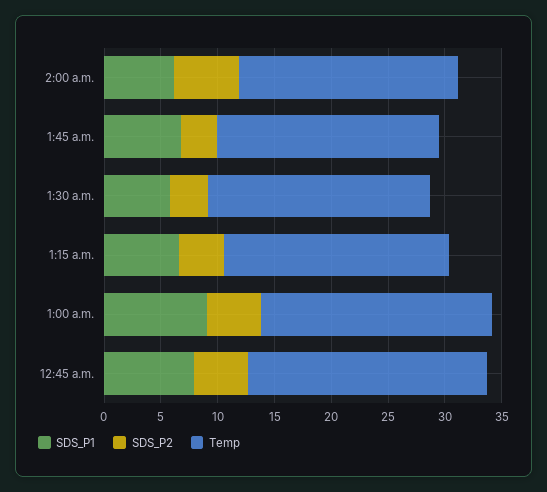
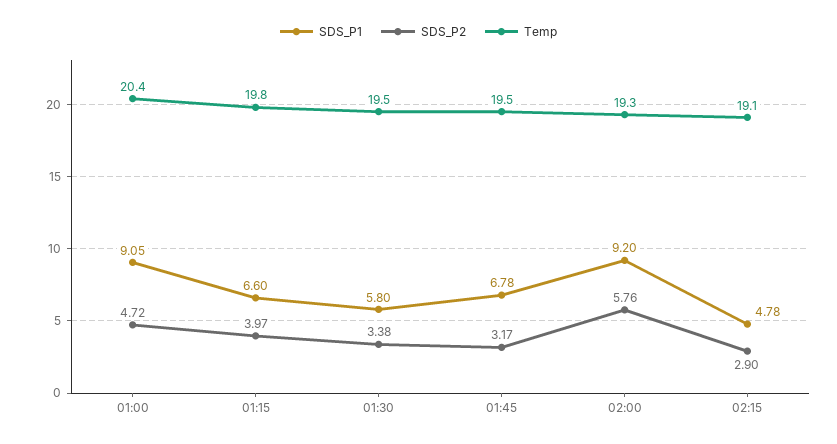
SDS_P1, 2:00 a.m.: 6 -> 9.2
SDS_P1, 12:45 a.m.: 8 -> none
SDS_P2, 12:45 a.m.: 5 -> none
Temp, 12:45 a.m.: 21 -> none
SDS_P1, 02:15: none -> 4.78
SDS_P2, 02:15: none -> 2.9
Temp, 02:15: none -> 19.1

